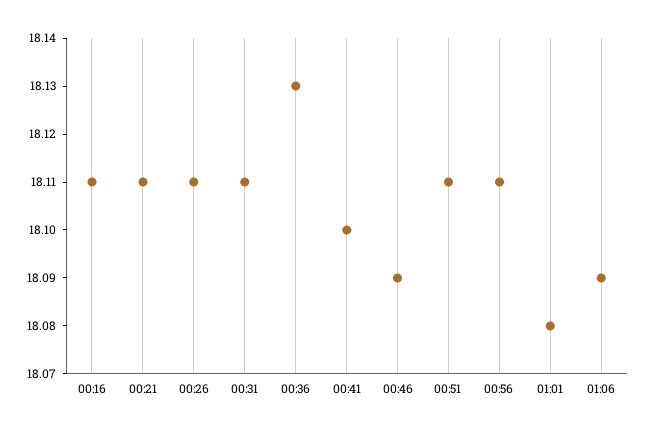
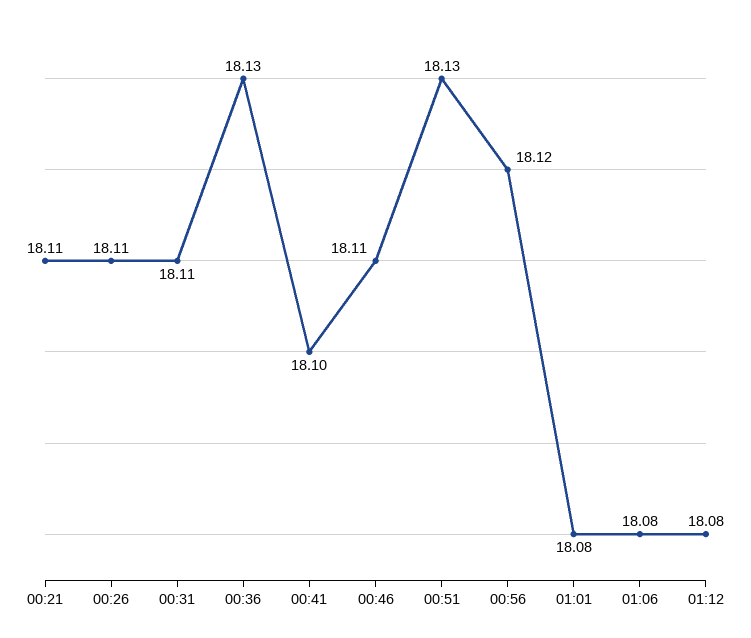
00:16: 18.11 -> none
00:46: 18.09 -> 18.11
00:51: 18.11 -> 18.13
00:56: 18.11 -> 18.12
01:06: 18.09 -> 18.08
01:12: none -> 18.08

